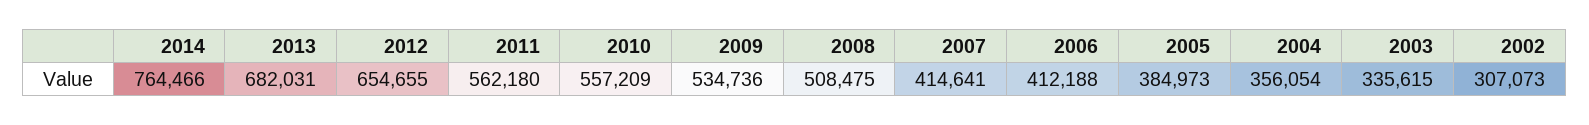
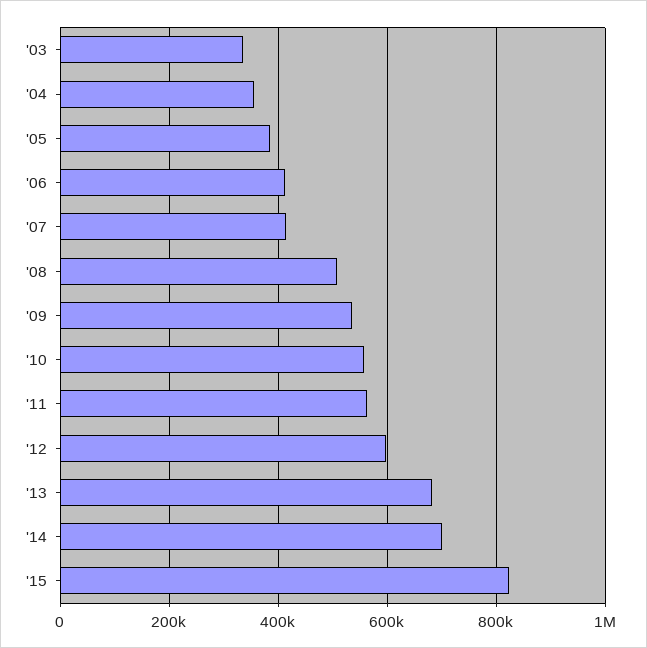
2014: 764466 -> 700000
2012: 654655 -> 600000
2002: 307073 -> none
'15: none -> 820000

